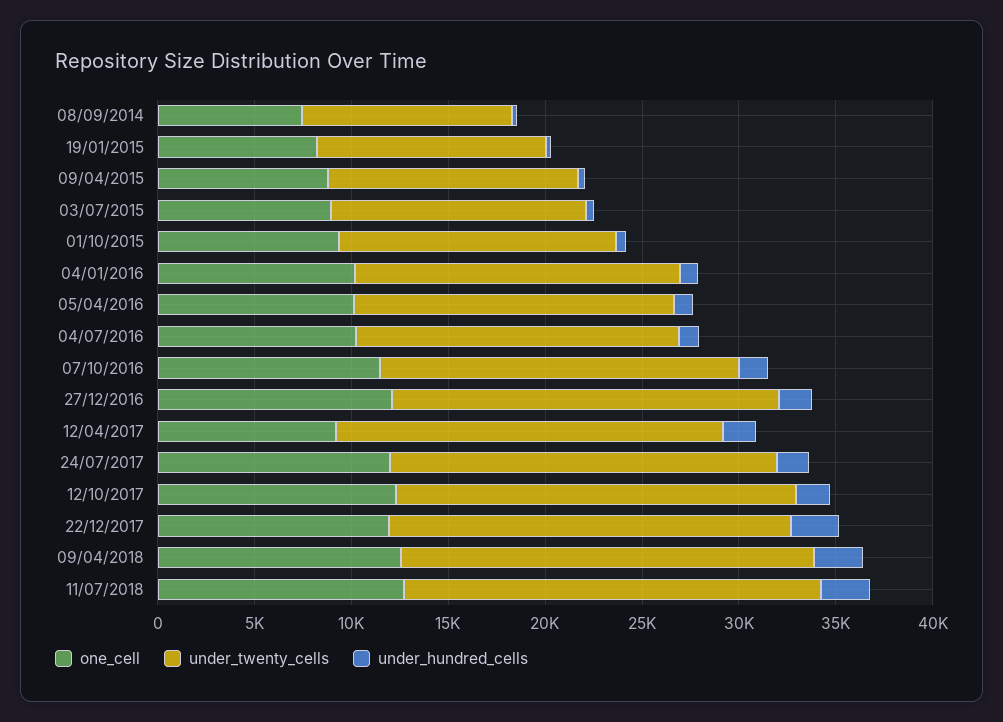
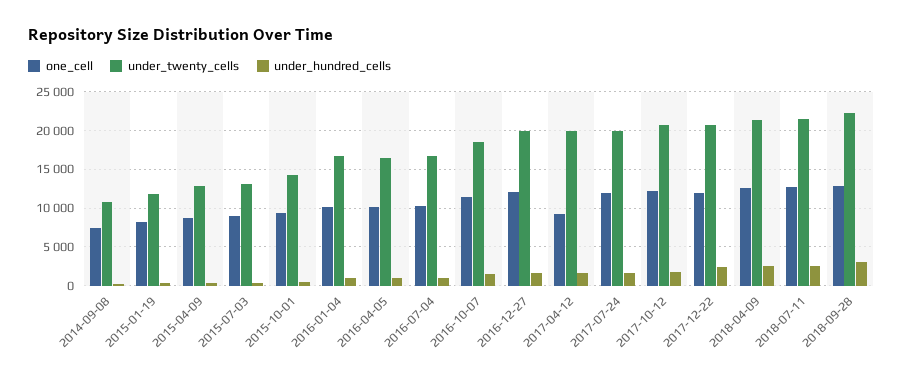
one_cell, 2018-09-28: none -> 13000
under_twenty_cells, 2018-09-28: none -> 22000
under_hundred_cells, 2018-09-28: none -> 3000

